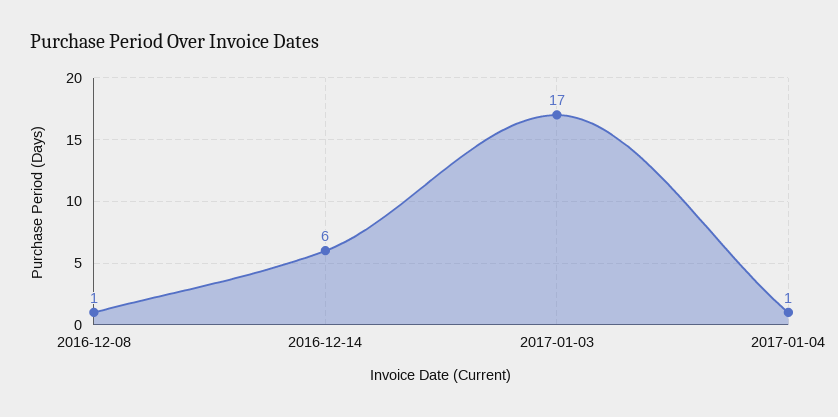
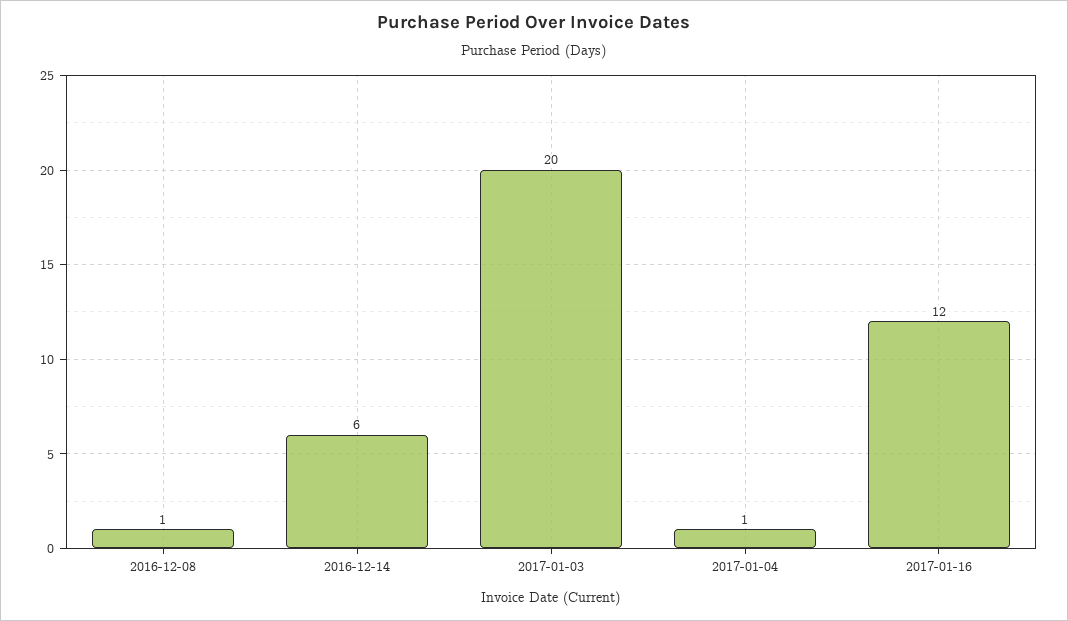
2017-01-03: 17 -> 20
2017-01-16: none -> 12

